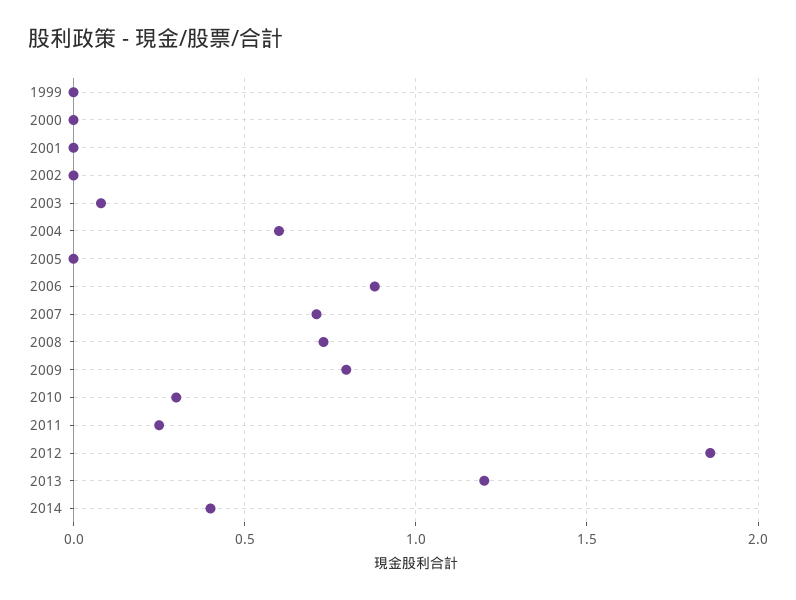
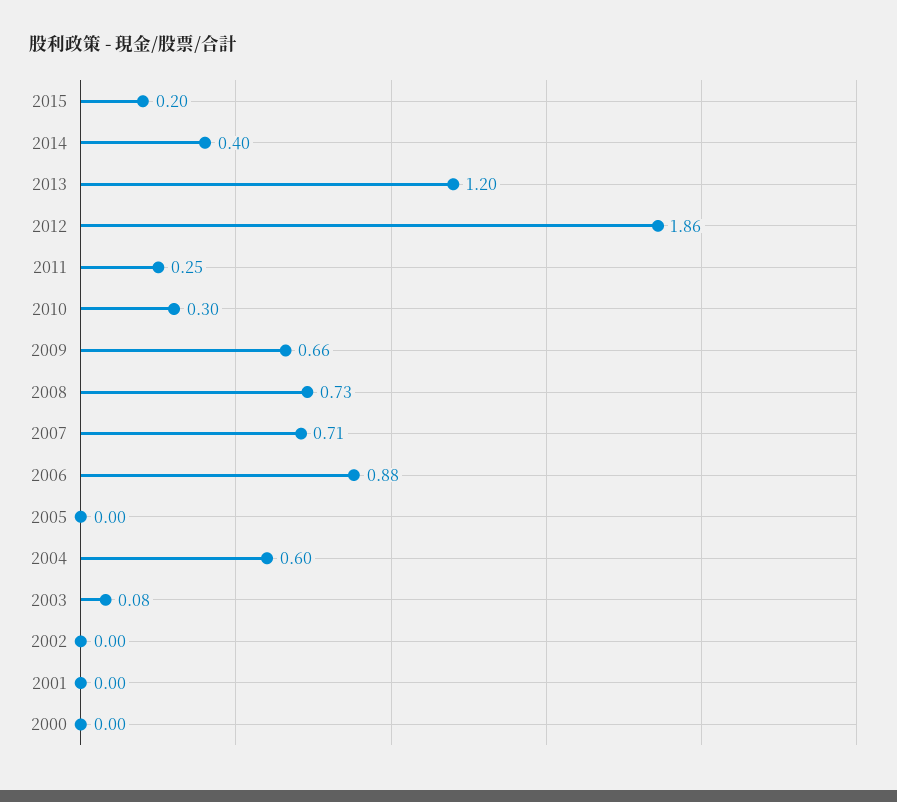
1999: 0 -> none
2009: 0.8 -> 0.66
2015: none -> 0.2

